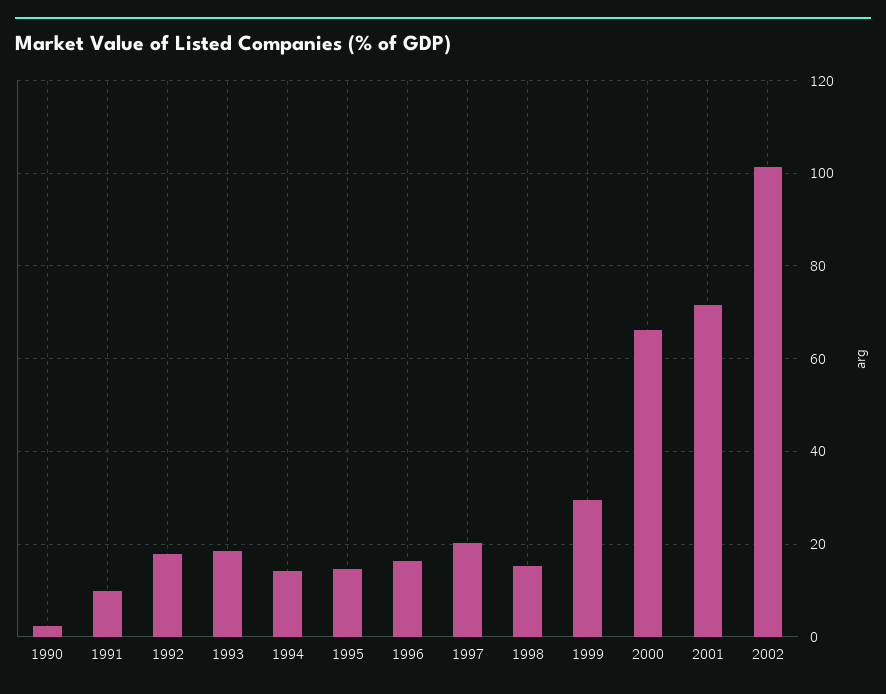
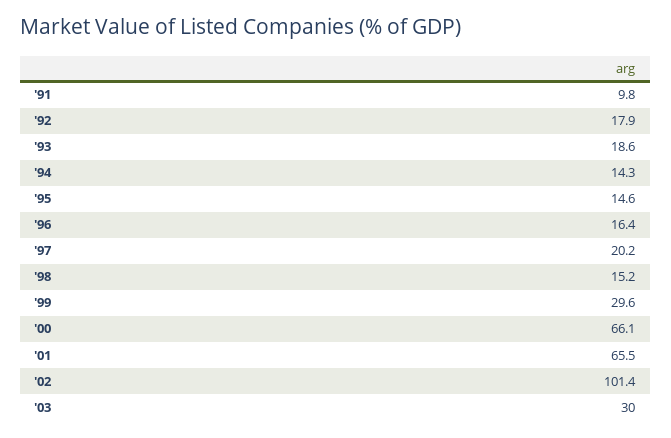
1990: 2 -> none
2001: 72 -> 65.5
'03: none -> 30

